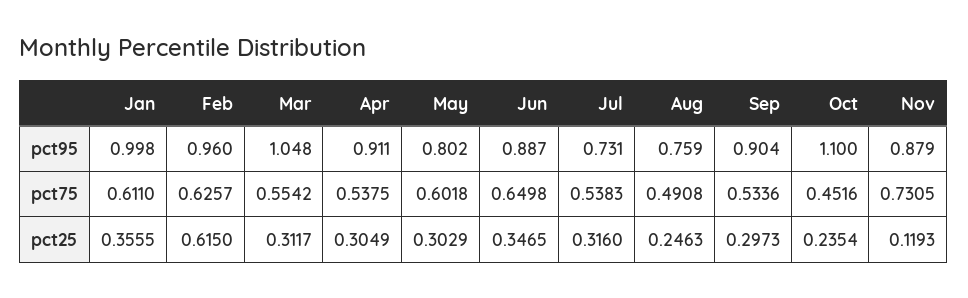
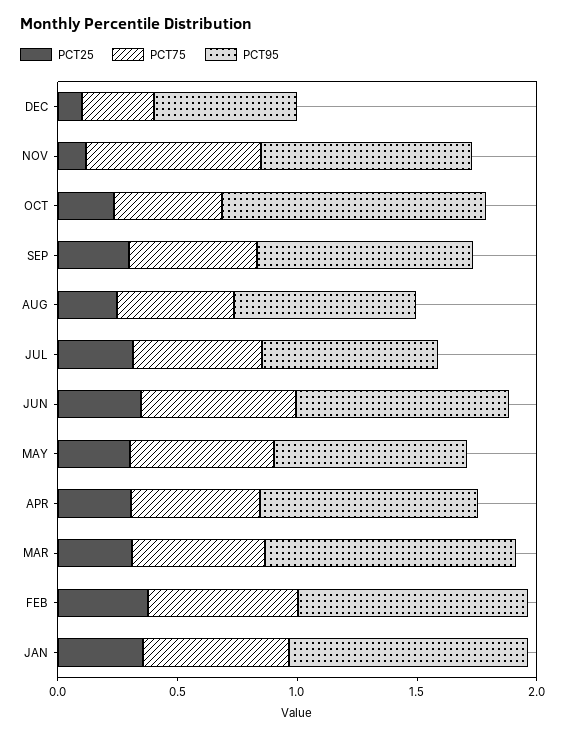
pct25, Feb: 0.615 -> 0.4
pct25, DEC: none -> 0.1
pct75, DEC: none -> 0.3
pct95, DEC: none -> 0.6

